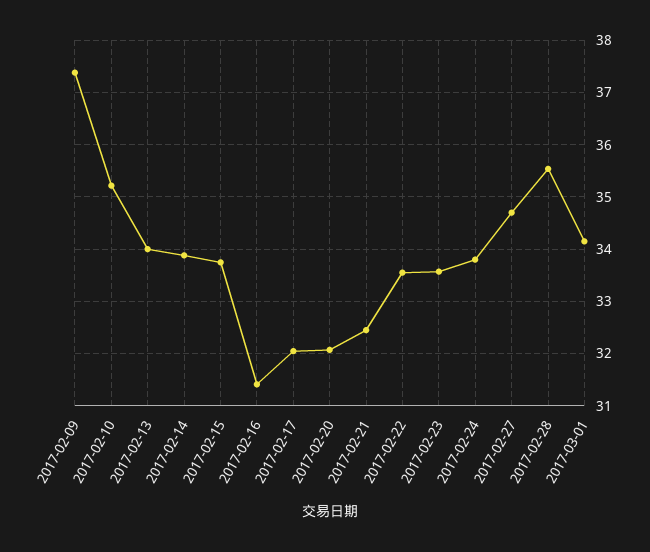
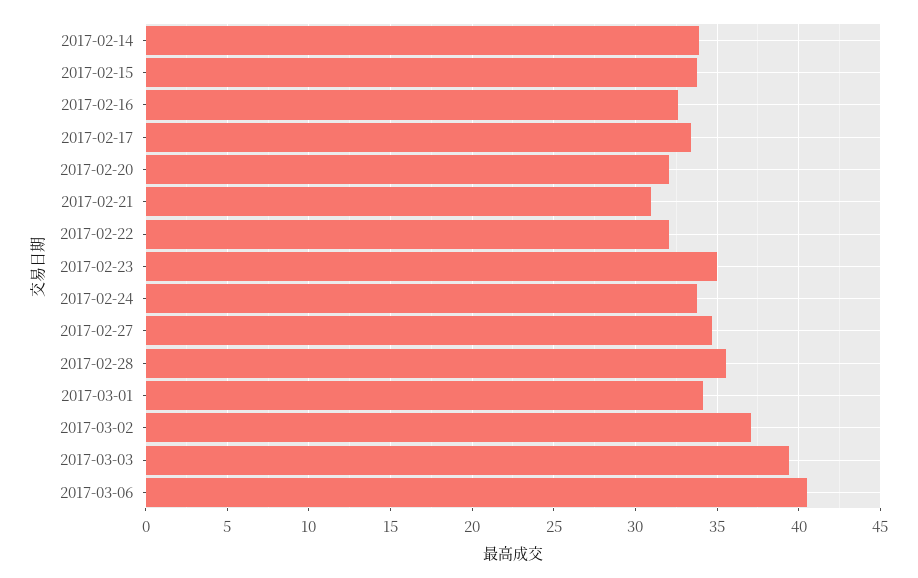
2017-02-09: 37.4 -> none
2017-02-10: 35.2 -> none
2017-02-13: 34 -> none
2017-02-16: 31.4 -> 32.5
2017-02-17: 32 -> 33.5
2017-02-21: 32.4 -> 31
2017-02-22: 33.6 -> 32
2017-02-23: 33.6 -> 35
2017-03-02: none -> 37
2017-03-03: none -> 39.5
2017-03-06: none -> 40.5

